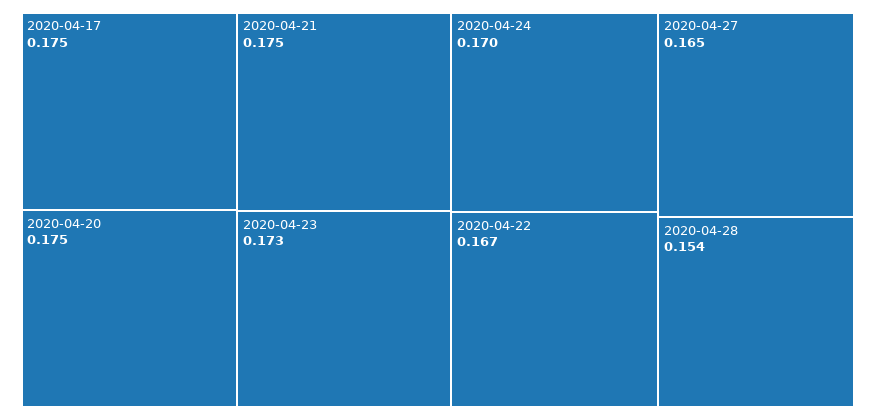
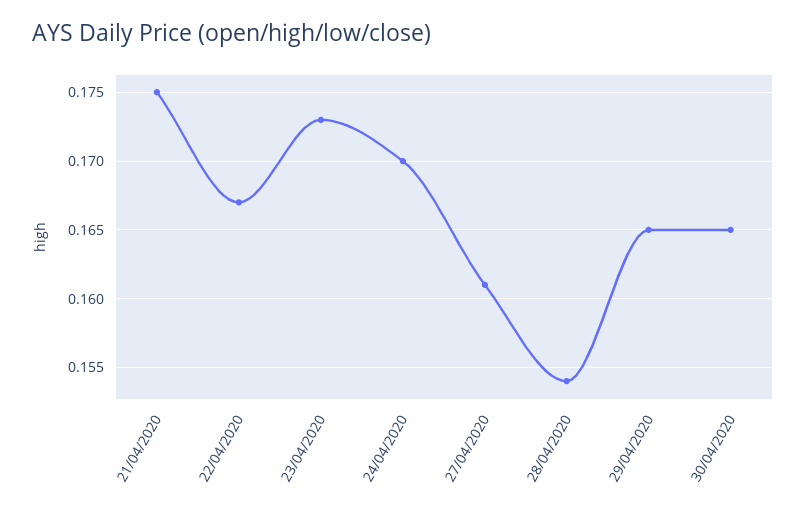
2020-04-17: 0.175 -> none
2020-04-20: 0.175 -> none
2020-04-27: 0.165 -> 0.161
29/04/2020: none -> 0.165
30/04/2020: none -> 0.165

